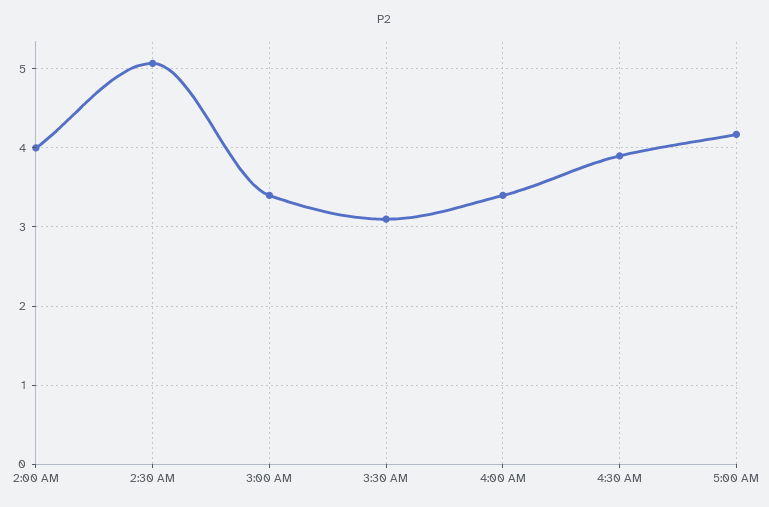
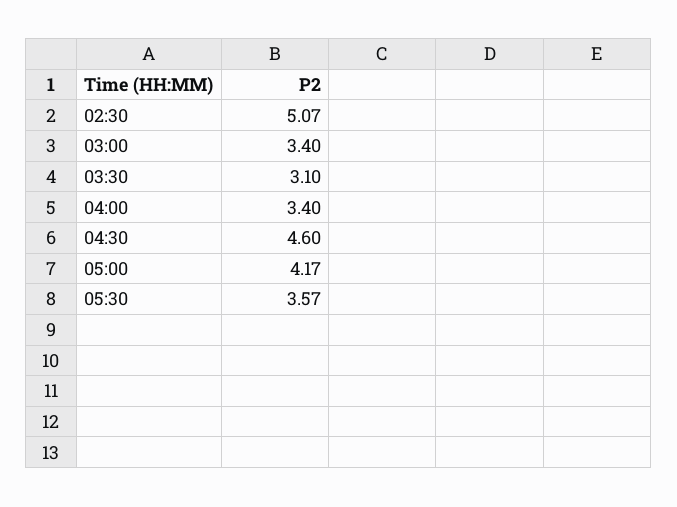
2:00 AM: 4 -> none
4:30 AM: 3.9 -> 4.6
05:30: none -> 3.57

